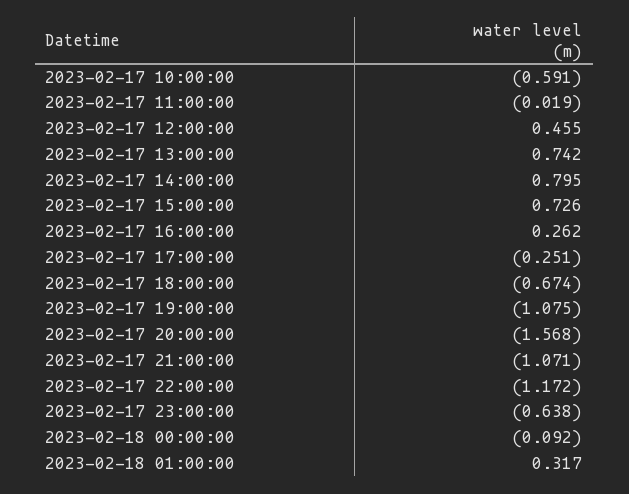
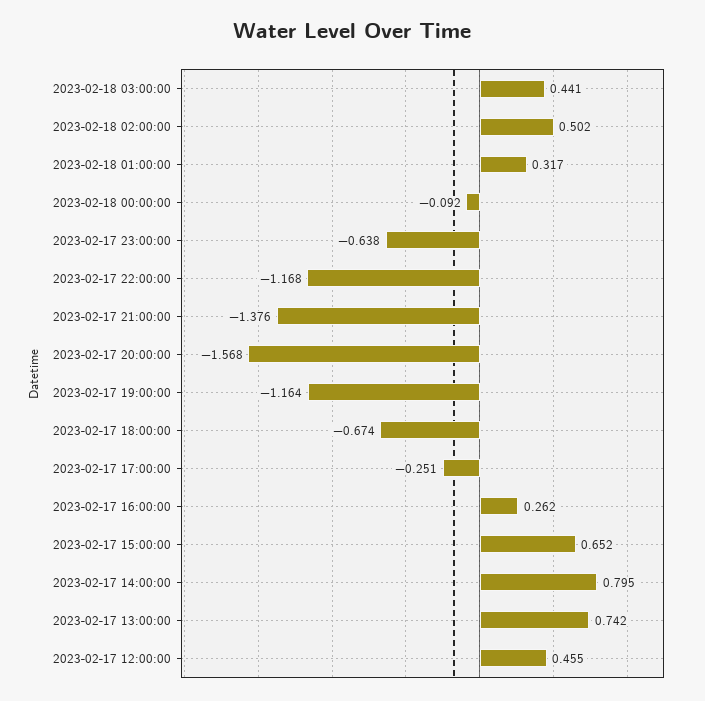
2023-02-17 10:00:00: -0.591 -> none
2023-02-17 11:00:00: -0.019 -> none
2023-02-17 15:00:00: 0.726 -> 0.652
2023-02-17 19:00:00: -1.075 -> -1.164
2023-02-17 21:00:00: -1.071 -> -1.376
2023-02-17 22:00:00: -1.172 -> -1.168
2023-02-18 03:00:00: none -> 0.441
2023-02-18 02:00:00: none -> 0.502

